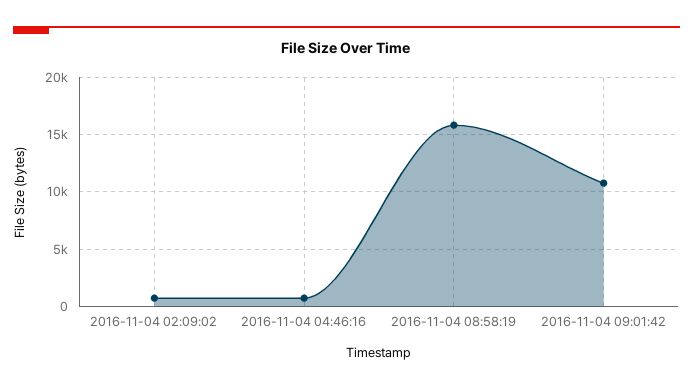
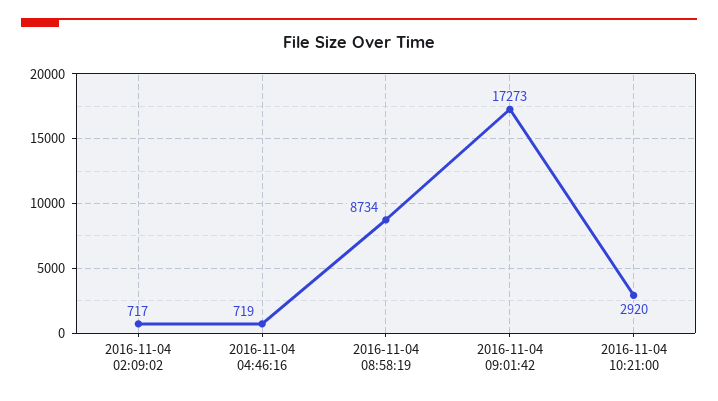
2016-11-04 08:58:19: 16000 -> 8734
2016-11-04 09:01:42: 11000 -> 17273
2016-11-04 10:21:00: none -> 2920

